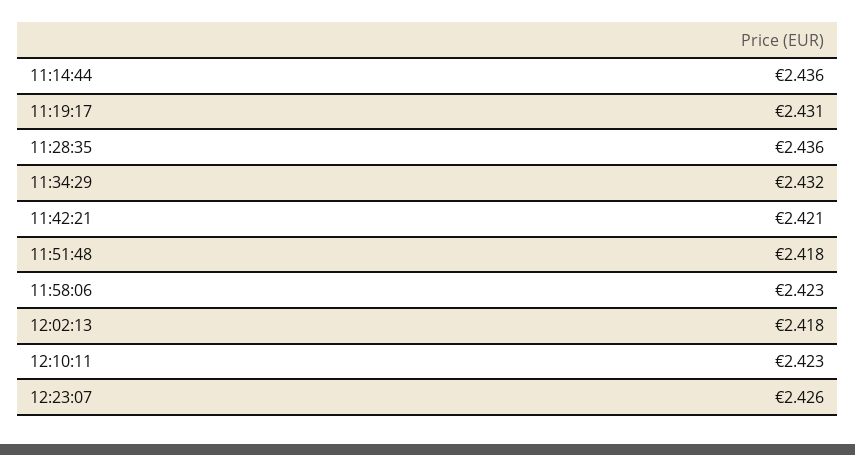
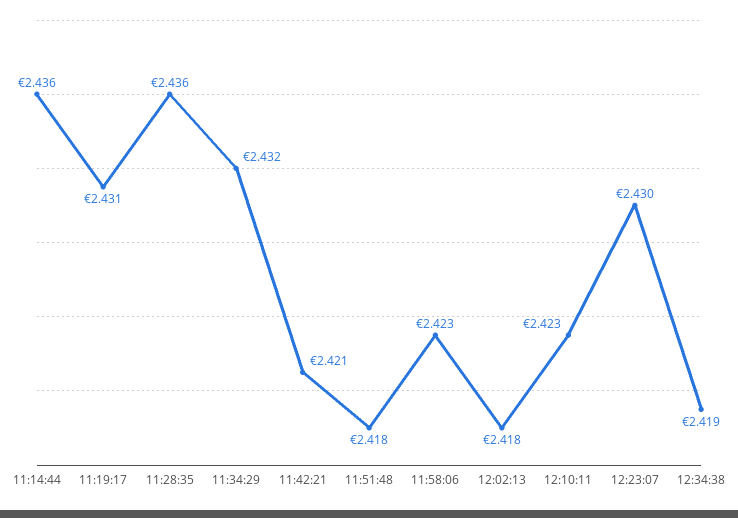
12:23:07: 2.426 -> 2.43
12:34:38: none -> 2.419

